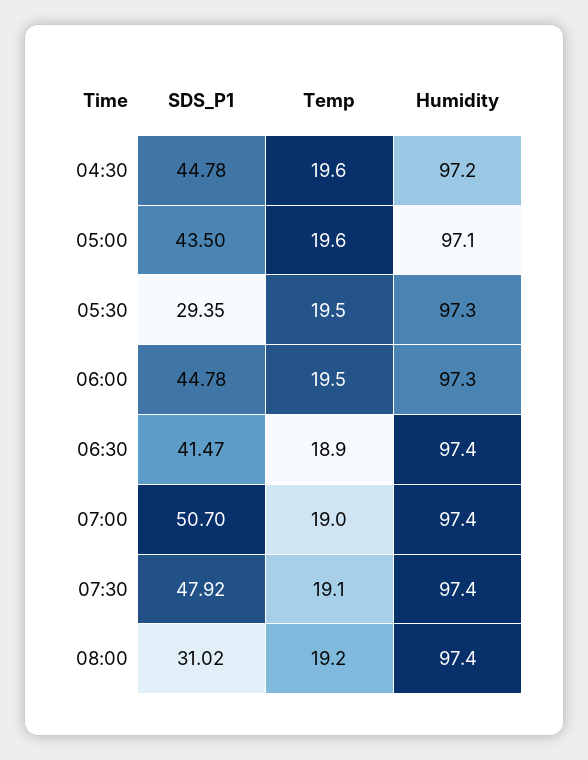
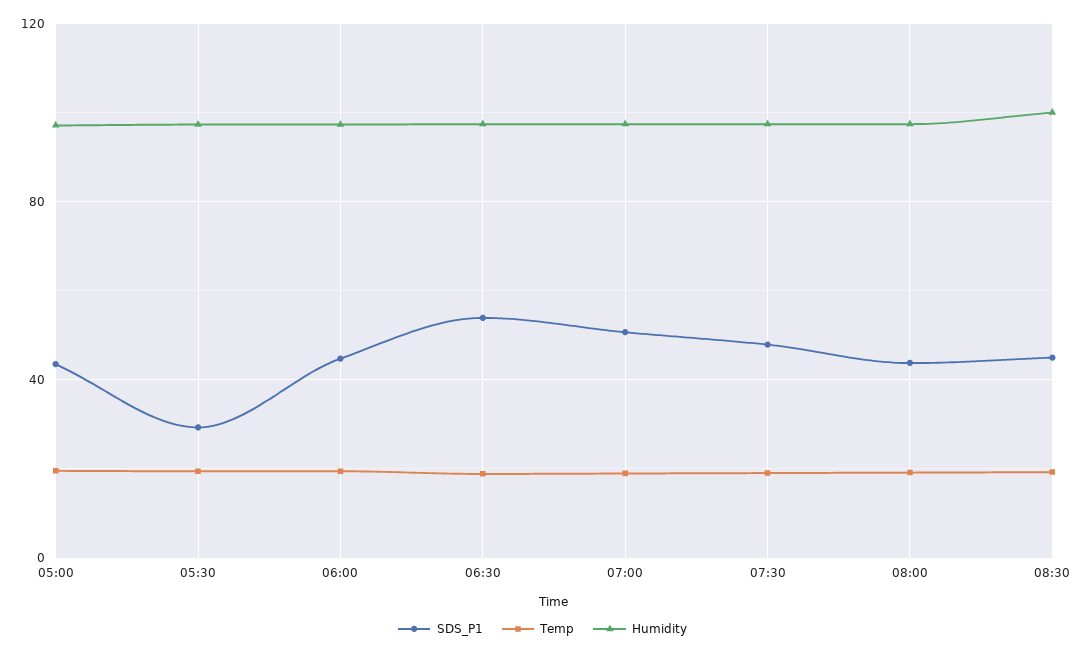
SDS_P1, 04:30: 44.78 -> none
Temp, 04:30: 19.6 -> none
Humidity, 04:30: 97.2 -> none
SDS_P1, 06:30: 41.47 -> 55
SDS_P1, 08:00: 31.02 -> 45
SDS_P1, 08:30: none -> 45
Temp, 08:30: none -> 20
Humidity, 08:30: none -> 100

